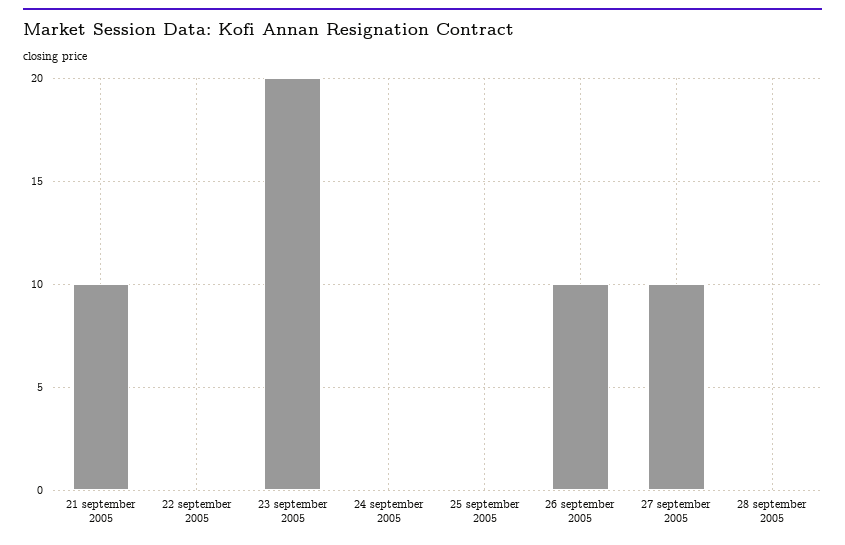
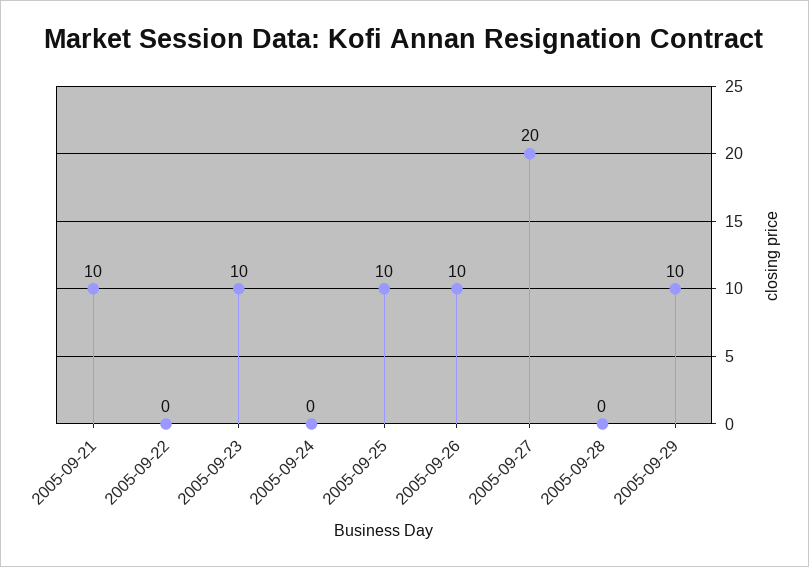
23 september 2005: 20 -> 10
25 september 2005: 0 -> 10
27 september 2005: 10 -> 20
2005-09-29: none -> 10

